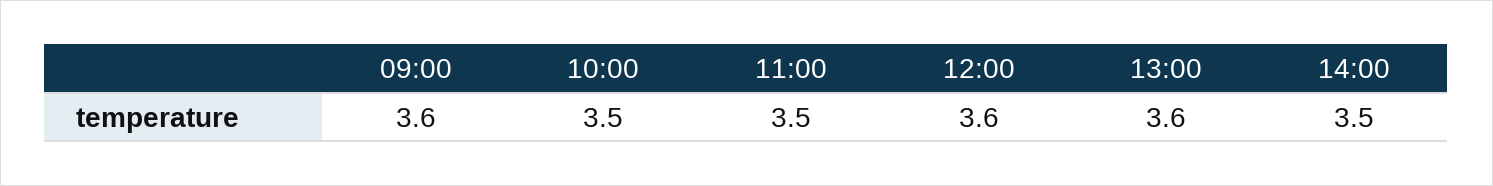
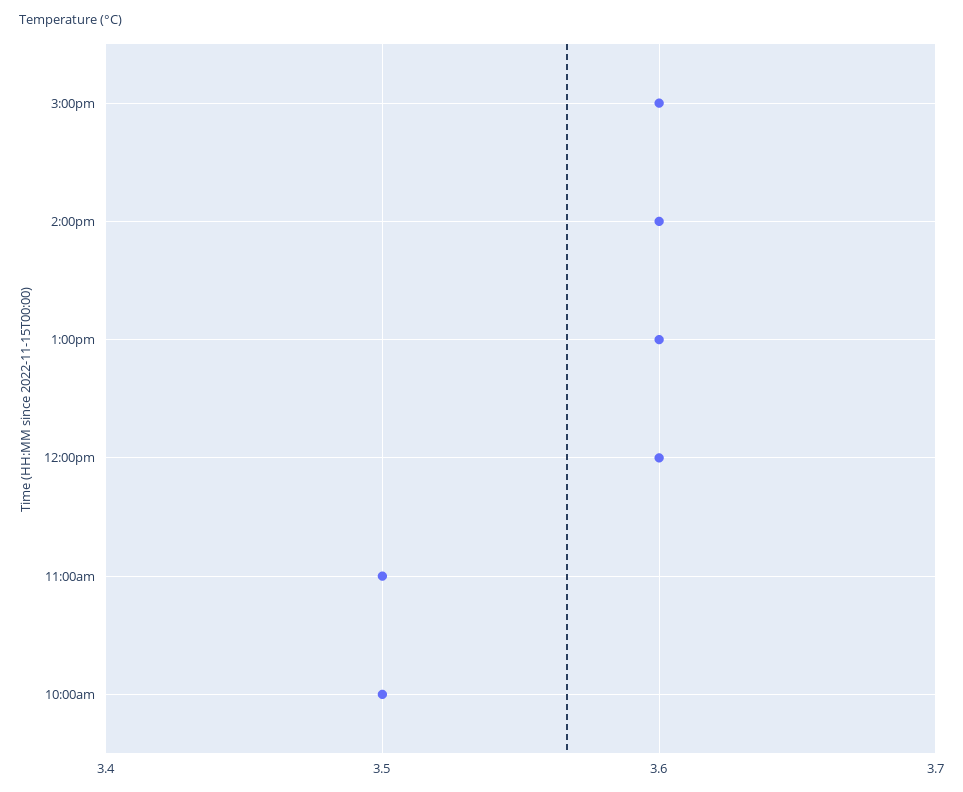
09:00: 3.6 -> none
14:00: 3.5 -> 3.6
3:00pm: none -> 3.6

